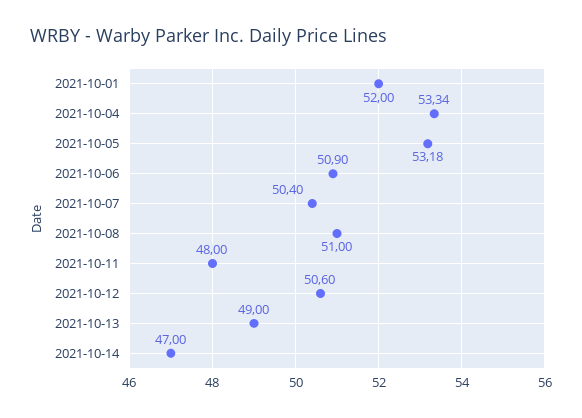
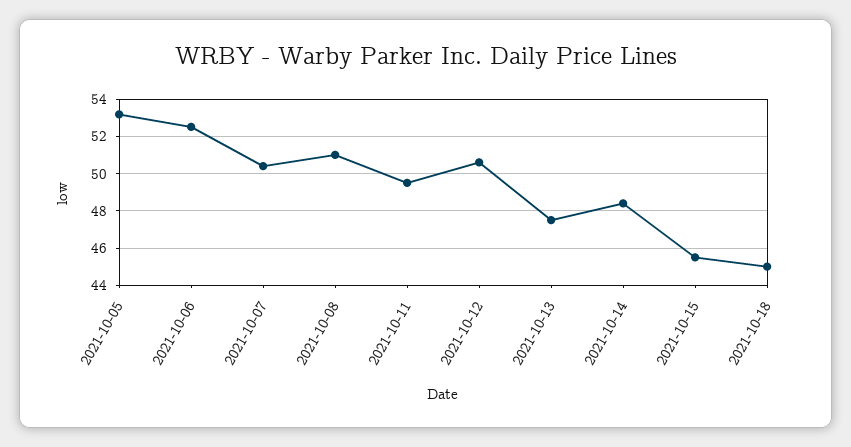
2021-10-01: 52 -> none
2021-10-04: 53.34 -> none
2021-10-06: 50.9 -> 52.5
2021-10-11: 48 -> 49.5
2021-10-13: 49 -> 47.5
2021-10-14: 47 -> 48.5
2021-10-15: none -> 45.5
2021-10-18: none -> 45

